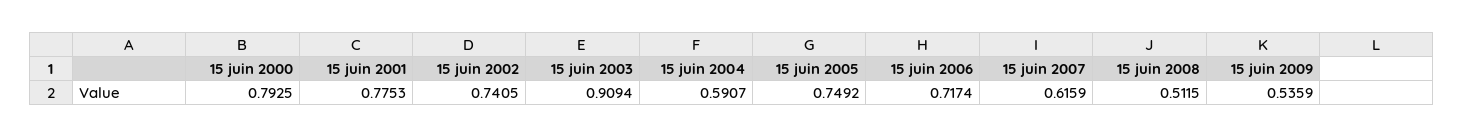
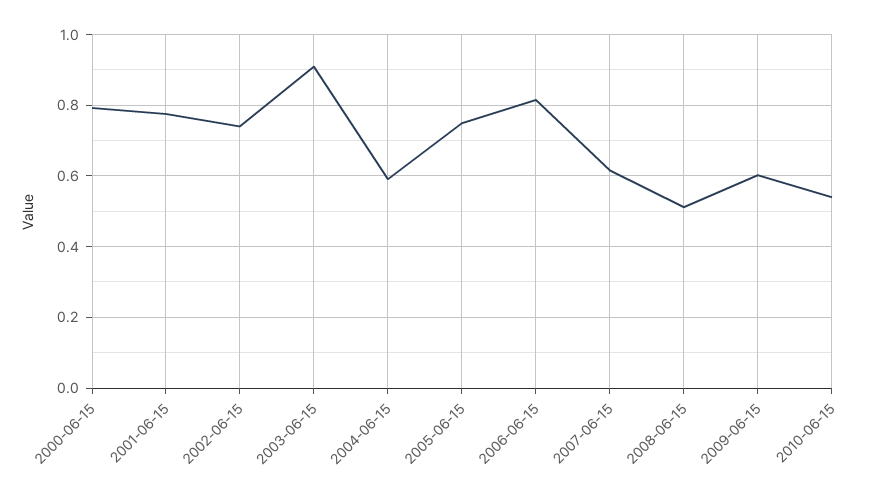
15 juin 2006: 0.7174 -> 0.82
15 juin 2009: 0.5359 -> 0.6
2010-06-15: none -> 0.54

